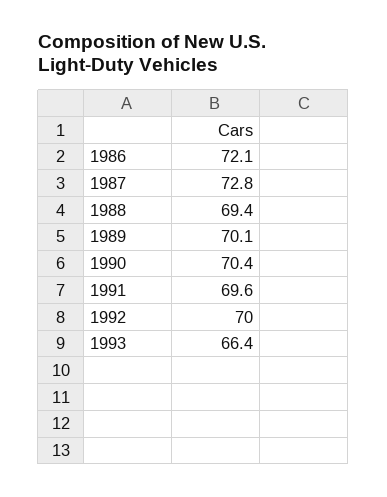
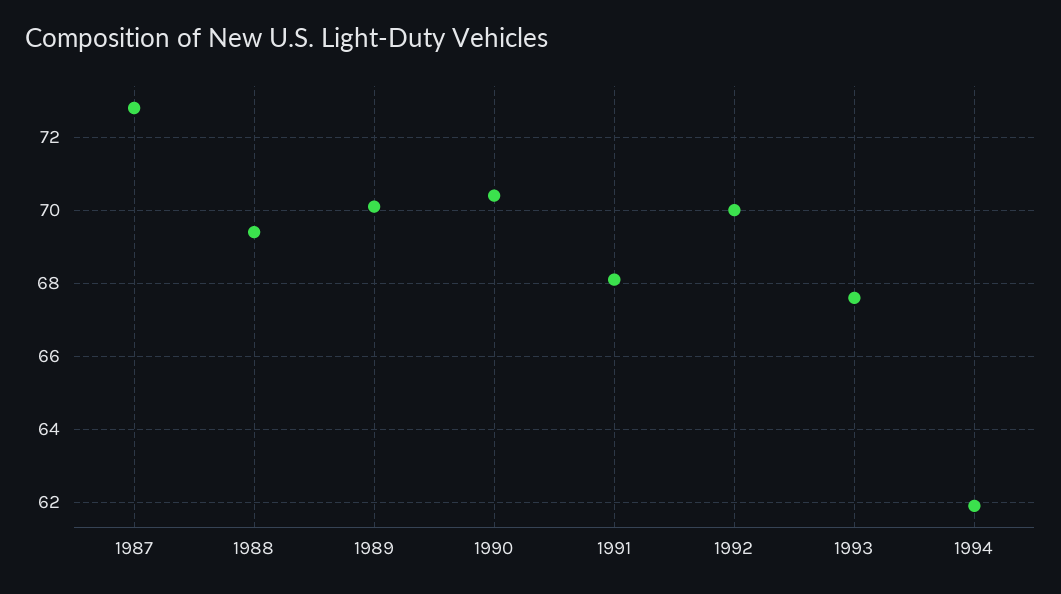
1986: 72.1 -> none
1991: 69.6 -> 68
1993: 66.4 -> 67.5
1994: none -> 62

